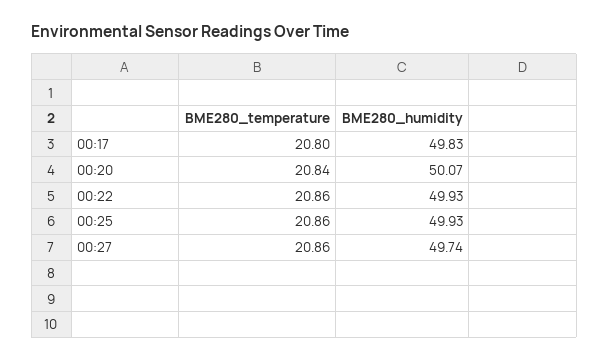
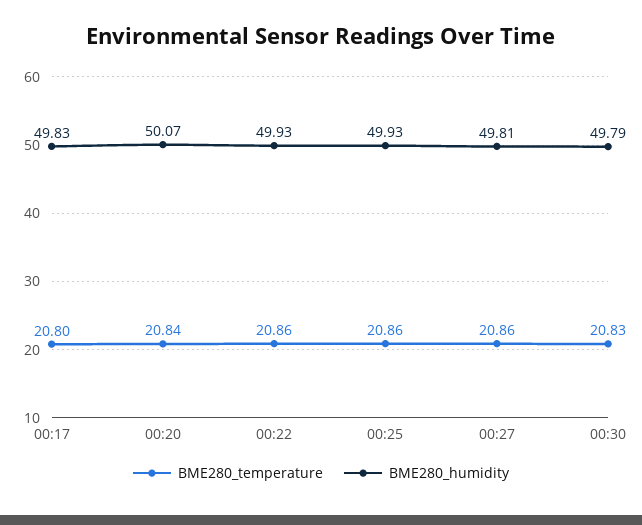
BME280_humidity, 00:27: 49.74 -> 49.81
BME280_temperature, 00:30: none -> 20.83
BME280_humidity, 00:30: none -> 49.79

